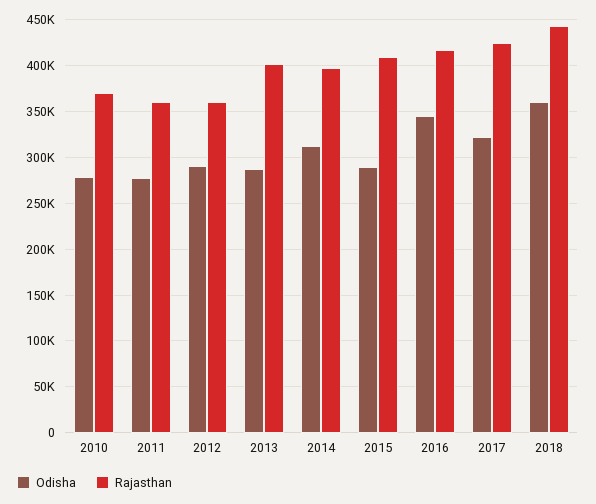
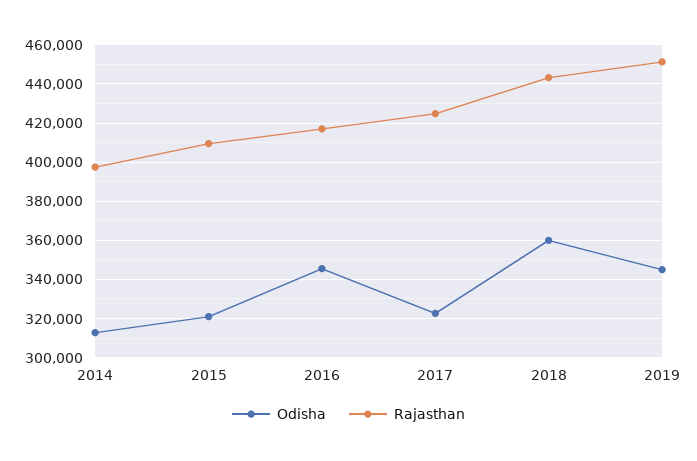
Odisha, 2010: 280000 -> none
Rajasthan, 2010: 370000 -> none
Odisha, 2011: 280000 -> none
Rajasthan, 2011: 360000 -> none
Odisha, 2012: 290000 -> none
Rajasthan, 2012: 360000 -> none
Odisha, 2013: 290000 -> none
Rajasthan, 2013: 400000 -> none
Odisha, 2015: 290000 -> 320000
Odisha, 2019: none -> 345000
Rajasthan, 2019: none -> 450000

